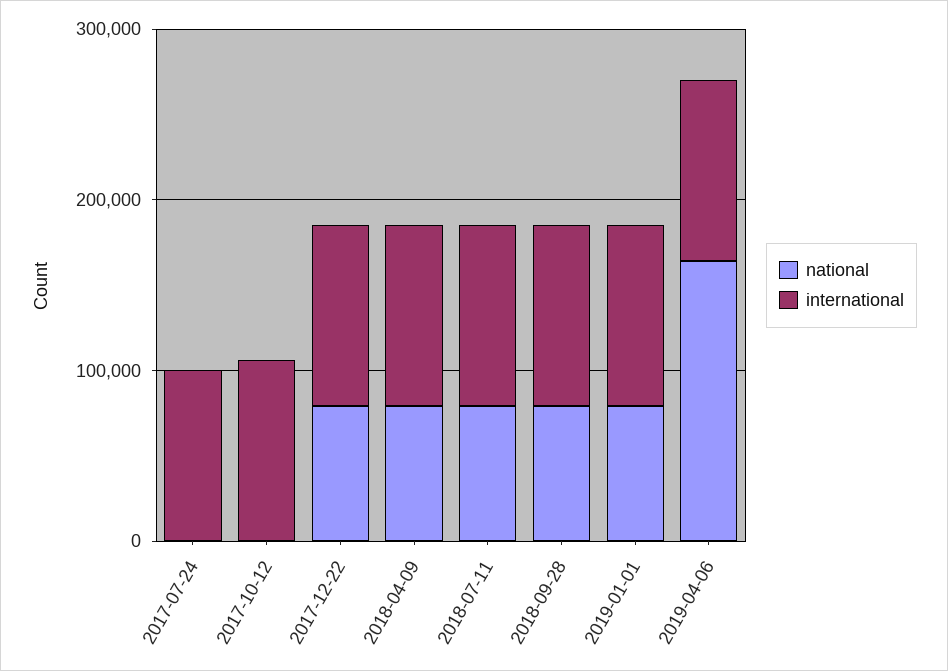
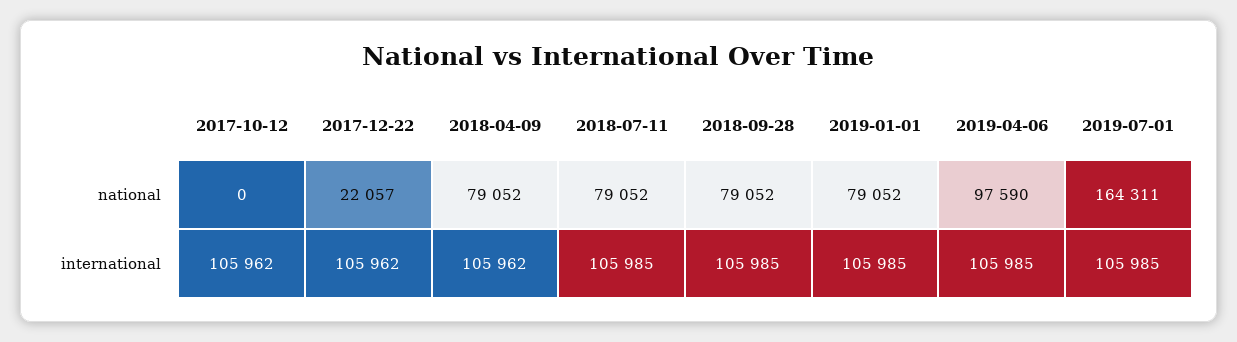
national, 2017-07-24: 0 -> none
international, 2017-07-24: 100000 -> none
national, 2017-12-22: 80000 -> 22057
national, 2019-04-06: 160000 -> 97590
national, 2019-07-01: none -> 164311
international, 2019-07-01: none -> 105985

